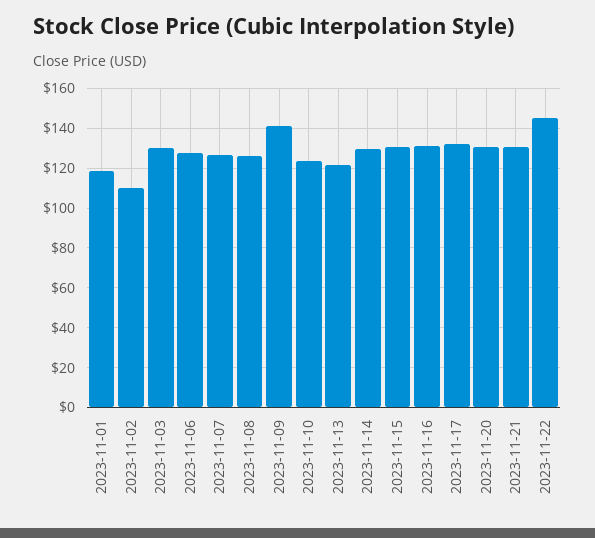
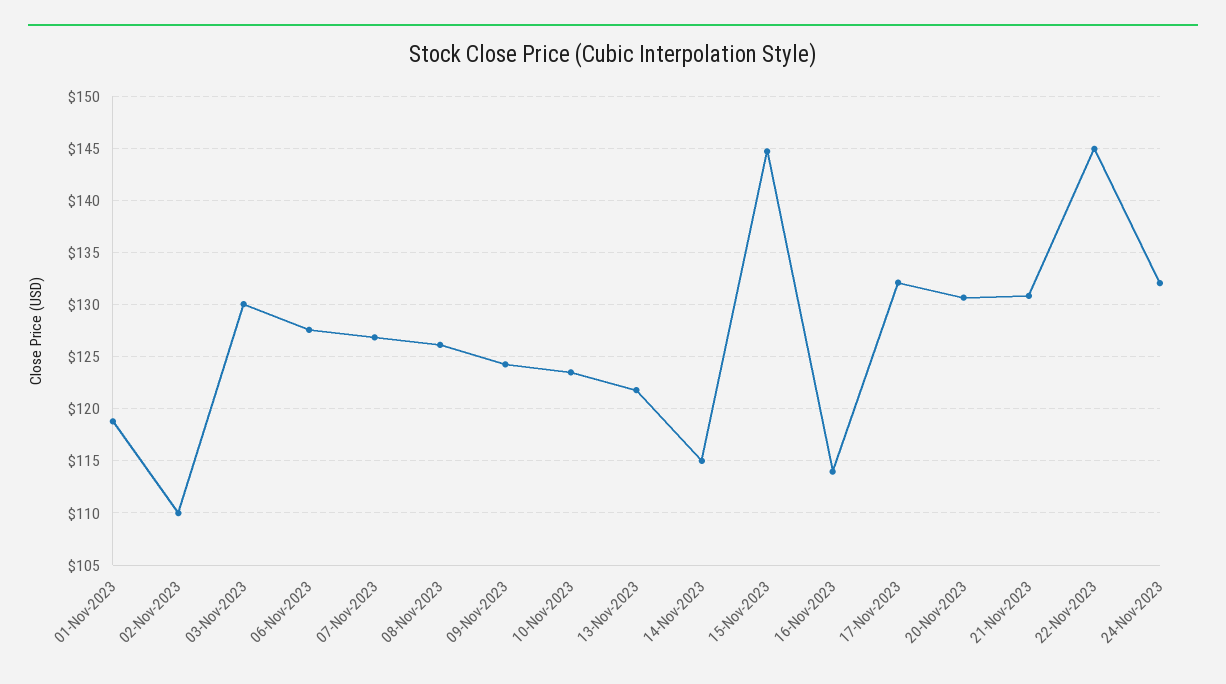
2023-11-09: 140 -> 124
2023-11-14: 130 -> 115
2023-11-15: 130 -> 145
2023-11-16: 130 -> 114
24-Nov-2023: none -> 132

